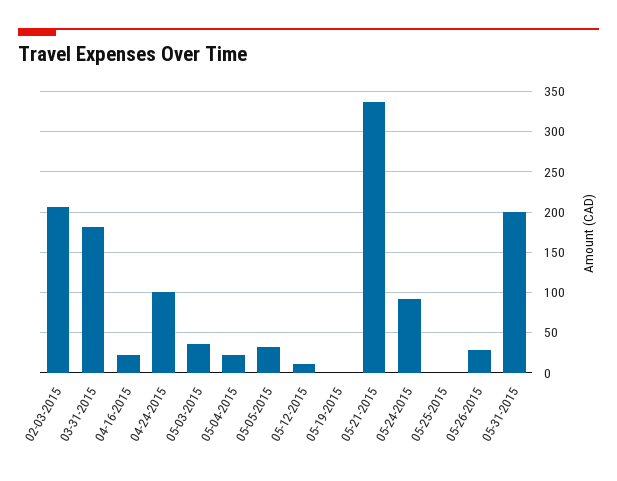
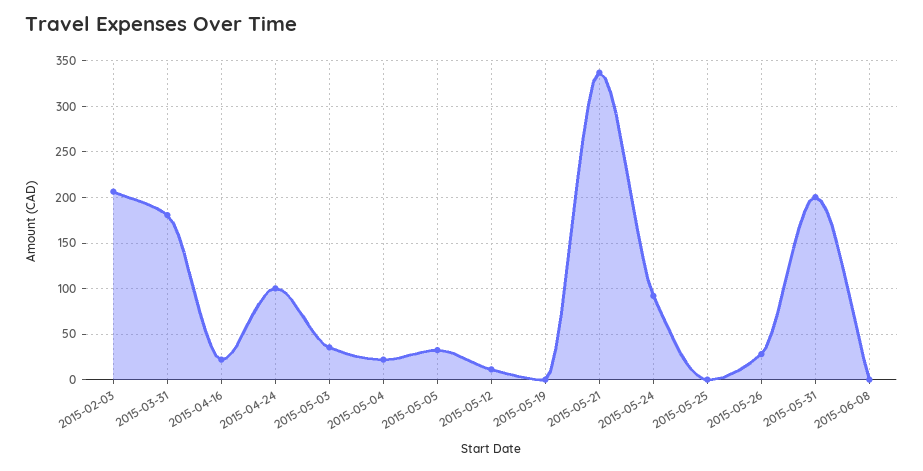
2015-06-08: none -> 0

